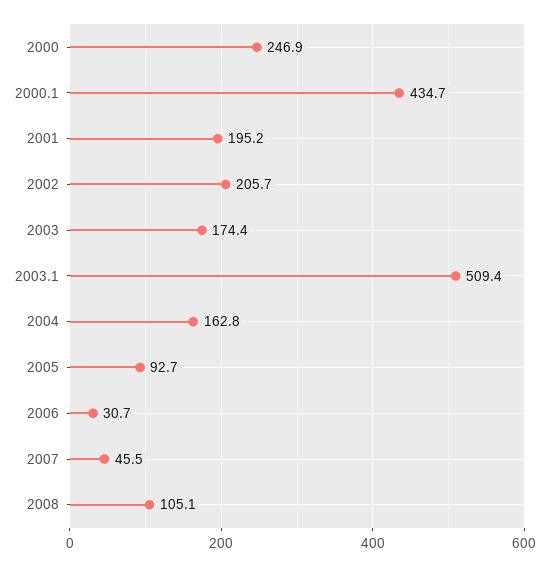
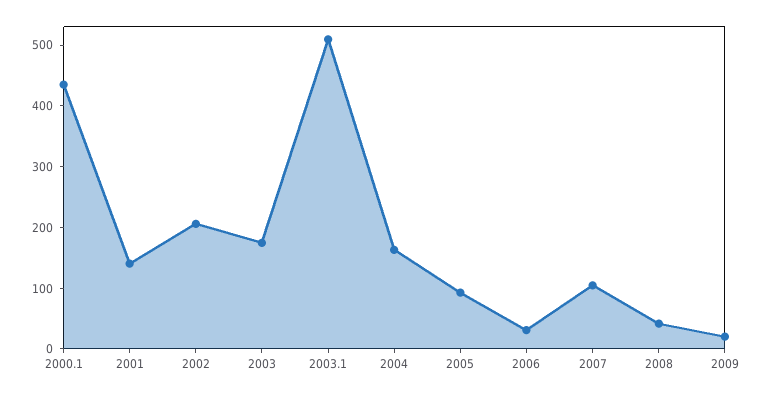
2000: 246.9 -> none
2001: 195.2 -> 140
2007: 45.5 -> 100
2008: 105.1 -> 40
2009: none -> 20

